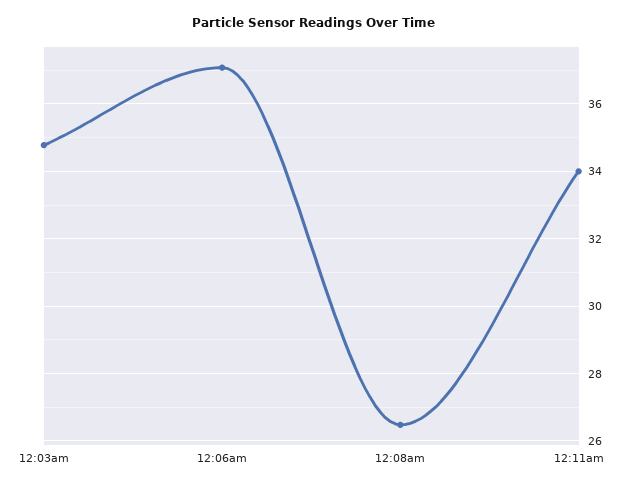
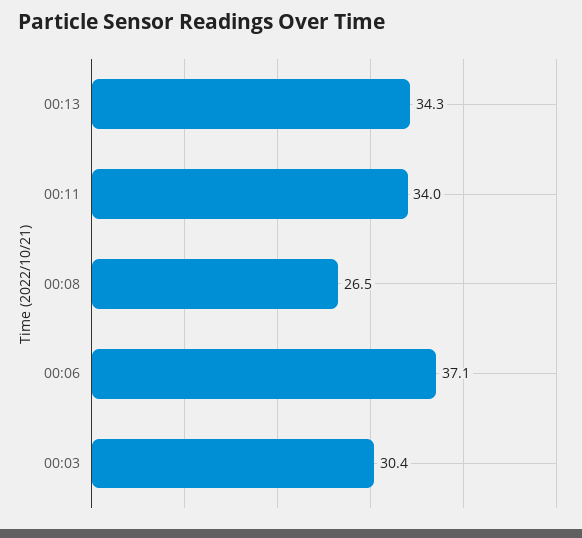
12:03am: 34.8 -> 30.4
00:13: none -> 34.3

